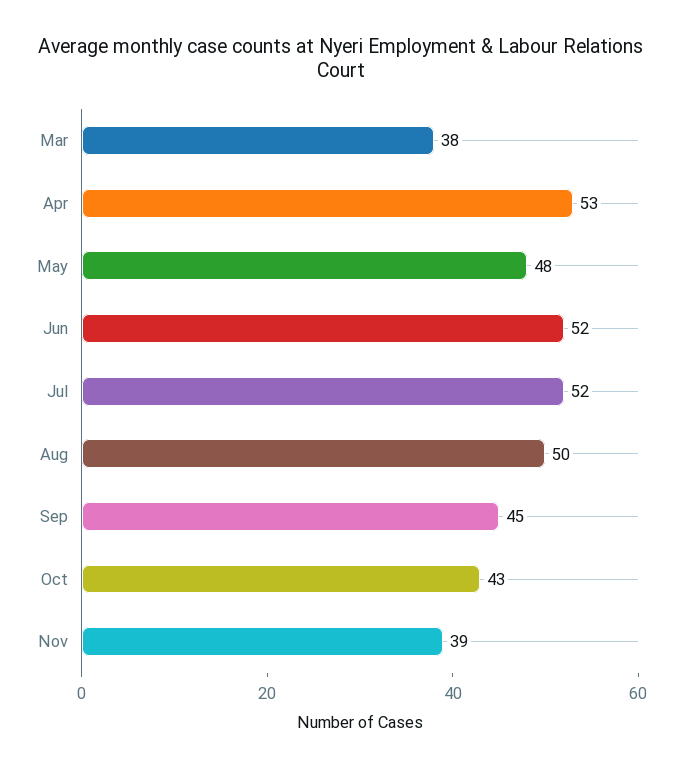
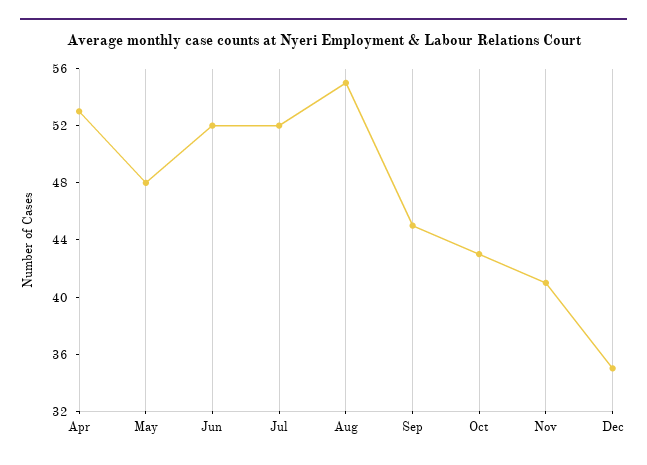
Mar: 38 -> none
Aug: 50 -> 55
Nov: 39 -> 41
Dec: none -> 35

